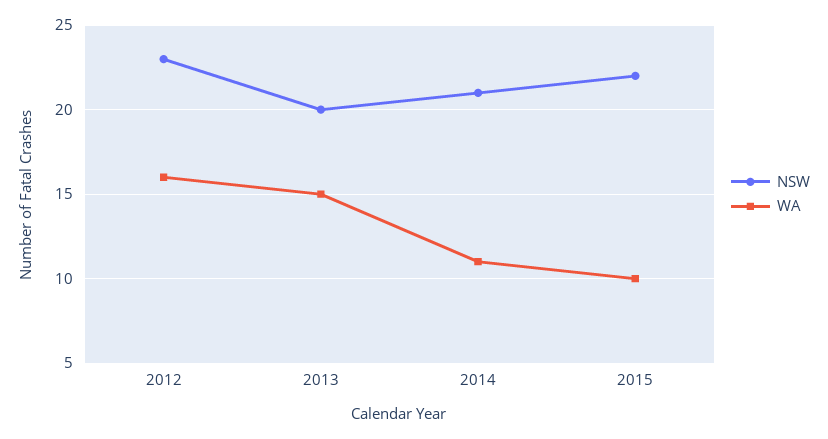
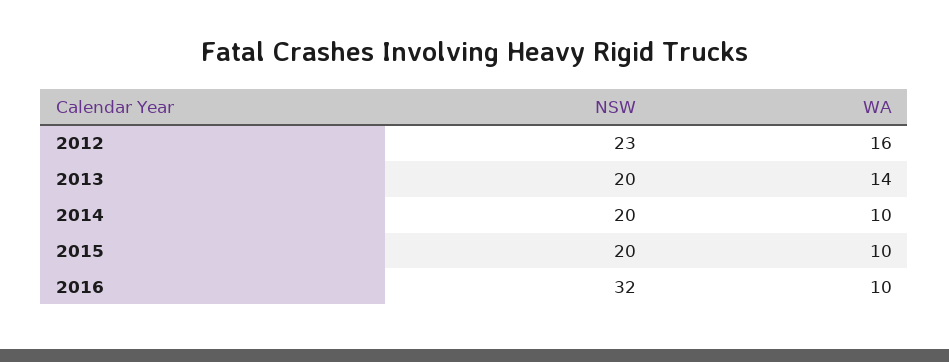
WA, 2013: 15 -> 14
NSW, 2014: 21 -> 20
WA, 2014: 11 -> 10
NSW, 2015: 22 -> 20
NSW, 2016: none -> 32
WA, 2016: none -> 10

